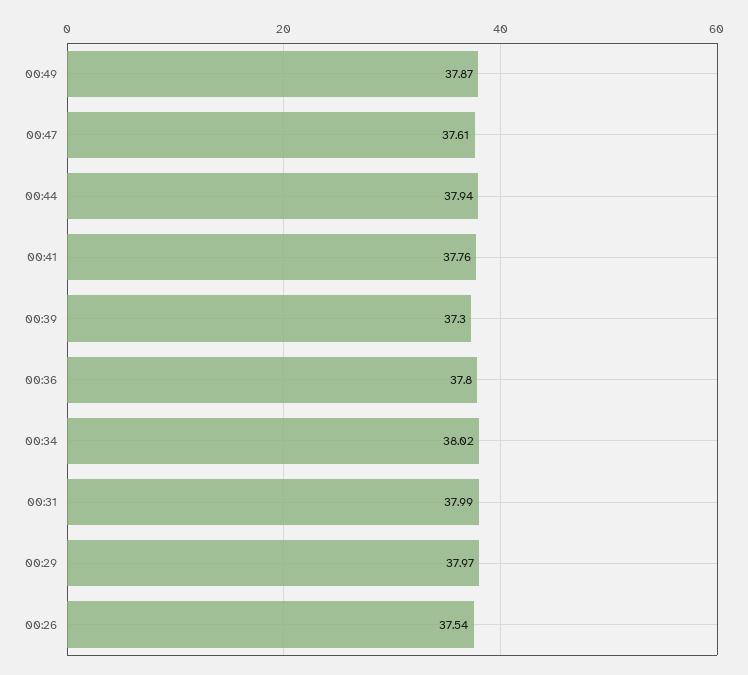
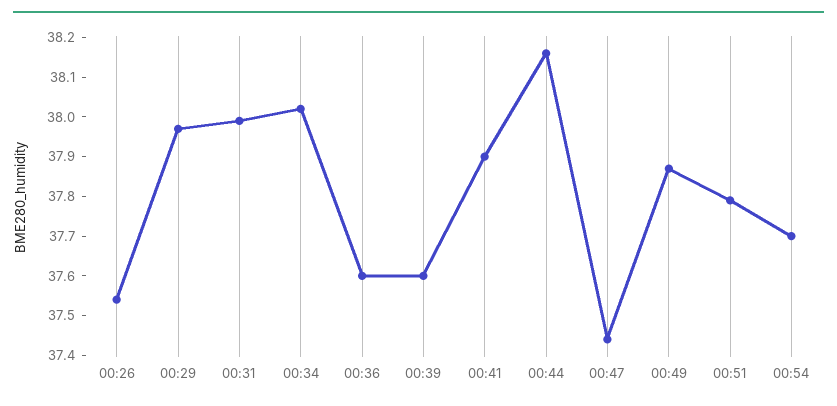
00:47: 37.61 -> 37.45
00:44: 37.94 -> 38.15
00:41: 37.76 -> 37.9
00:39: 37.3 -> 37.6
00:36: 37.8 -> 37.6
00:51: none -> 37.8
00:54: none -> 37.7

